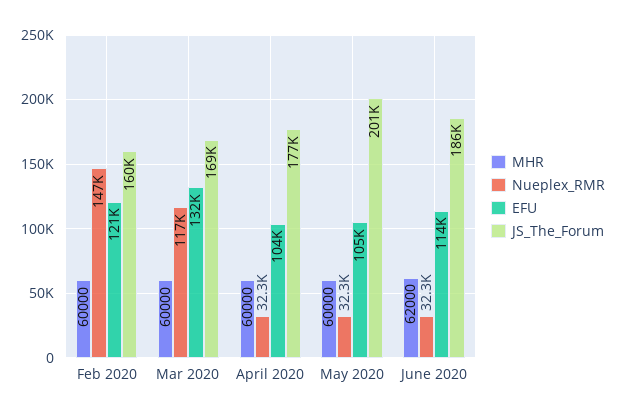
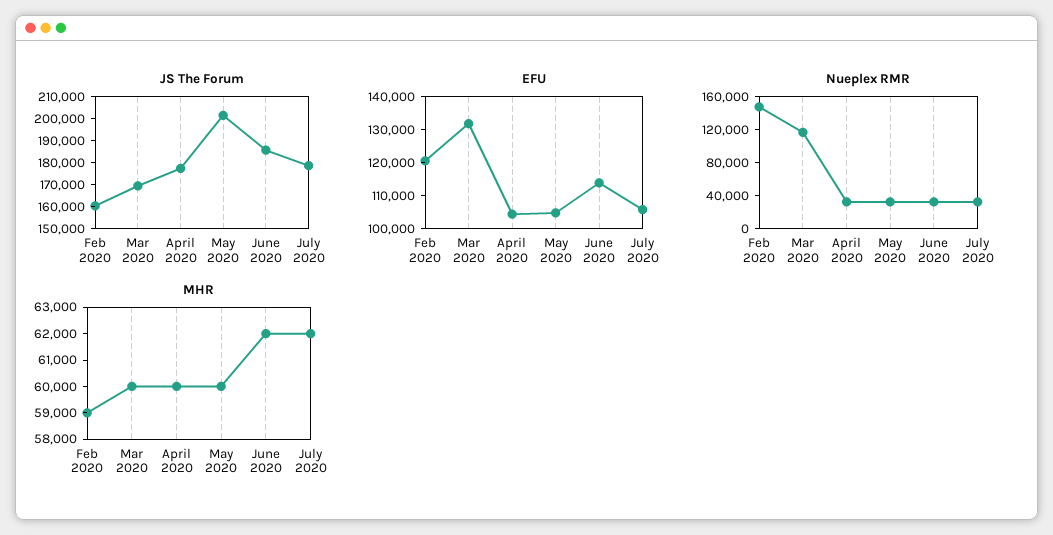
MHR, Feb 2020: 60000 -> 59000
JS_The_Forum, July 2020: none -> 180000
EFU, July 2020: none -> 105000
Nueplex_RMR, July 2020: none -> 30000
MHR, July 2020: none -> 62000

